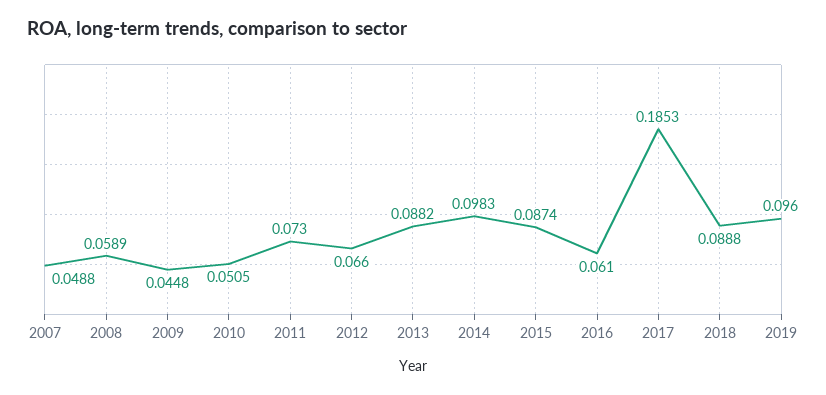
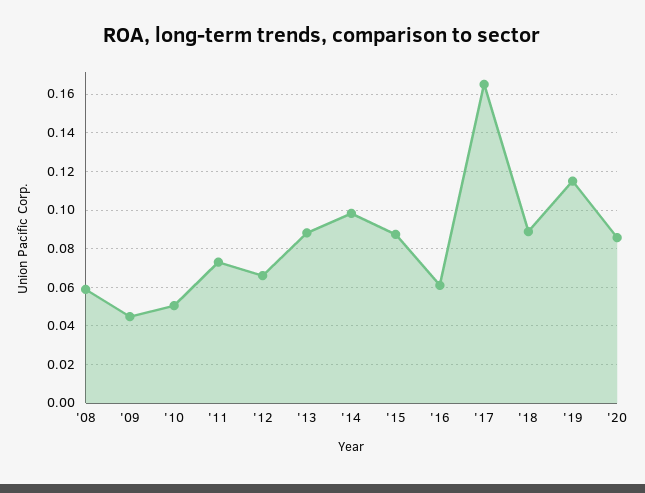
2007: 0.0488 -> none
2017: 0.1853 -> 0.165
2019: 0.096 -> 0.115
'20: none -> 0.085

